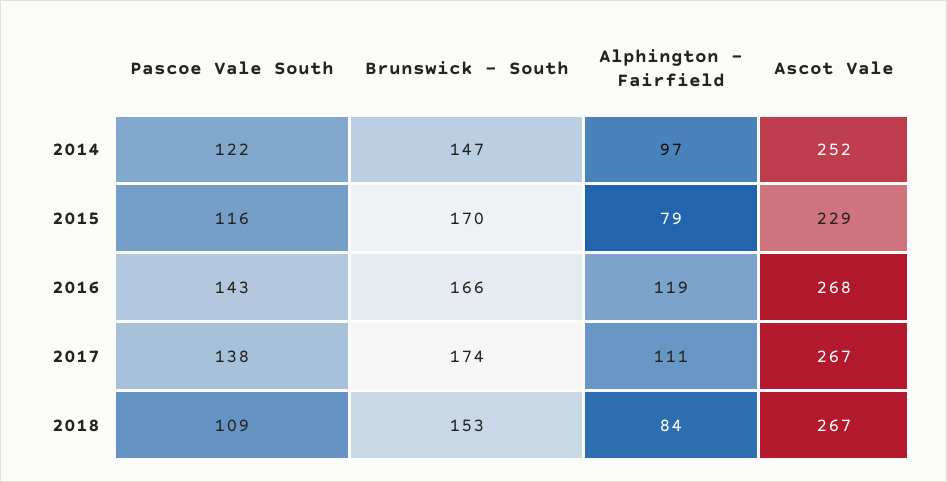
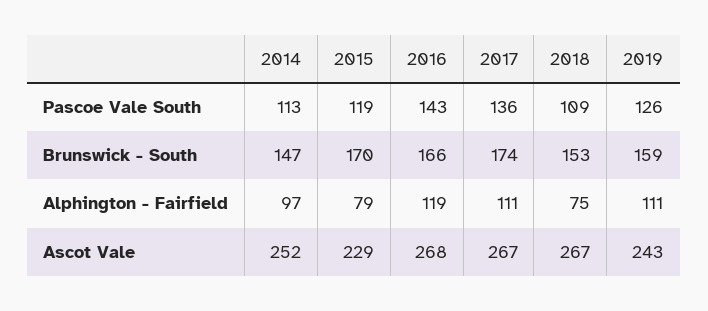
Pascoe Vale South, 2014: 122 -> 113
Pascoe Vale South, 2015: 116 -> 119
Pascoe Vale South, 2017: 138 -> 136
Alphington - Fairfield, 2018: 84 -> 75
Pascoe Vale South, 2019: none -> 126
Brunswick - South, 2019: none -> 159
Alphington - Fairfield, 2019: none -> 111
Ascot Vale, 2019: none -> 243

